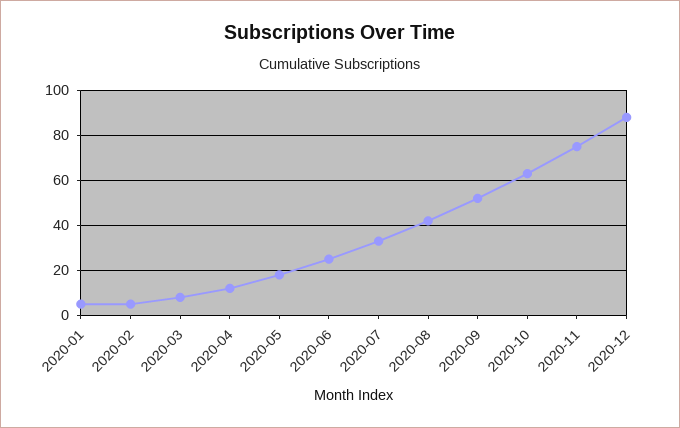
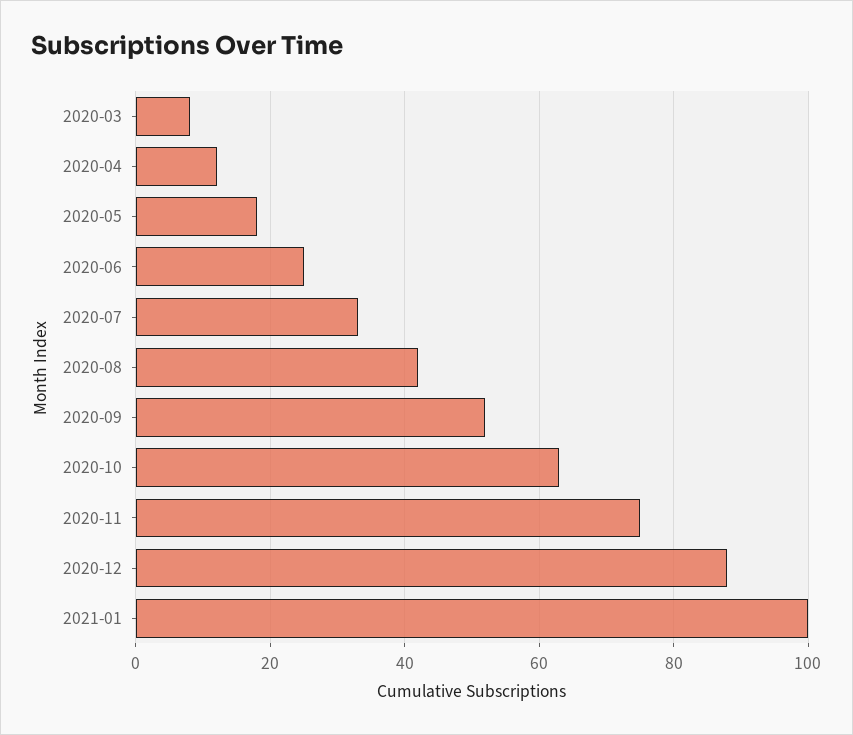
2020-01: 5 -> none
2020-02: 5 -> none
2021-01: none -> 100

